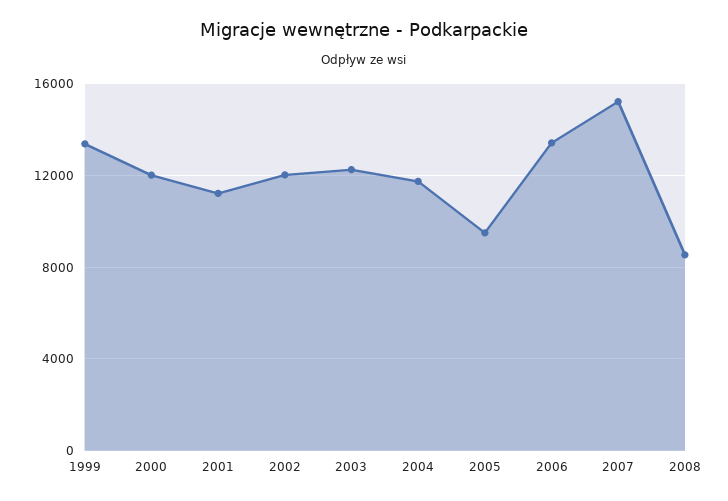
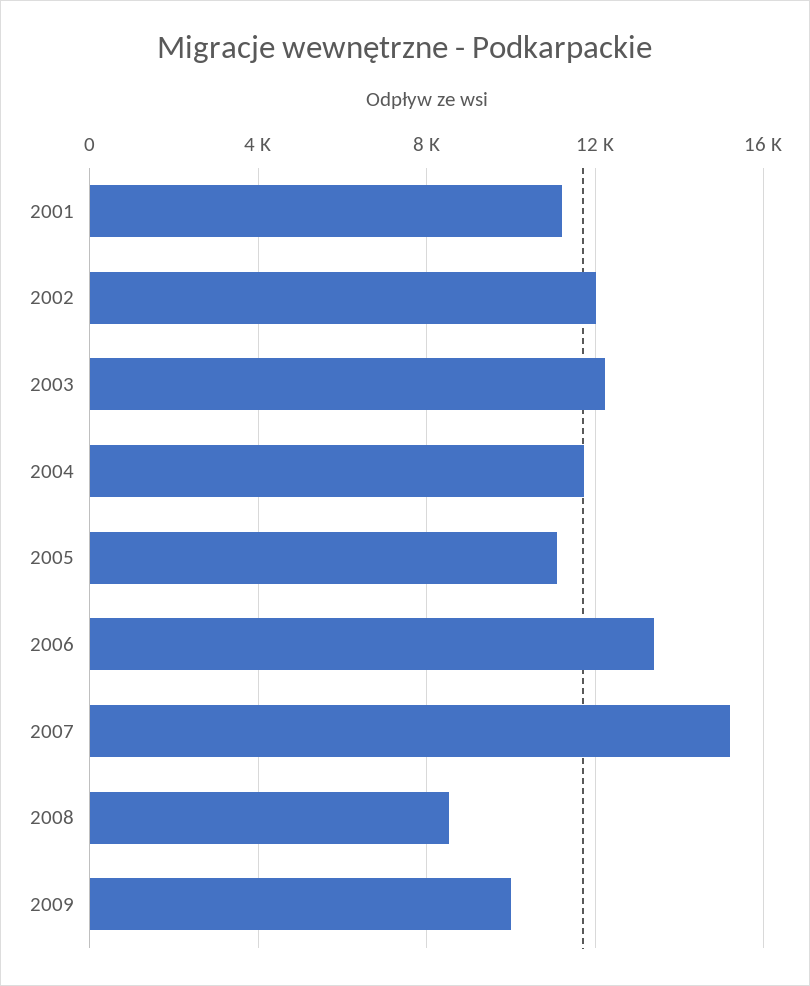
1999: 13500 -> none
2000: 12000 -> none
2005: 9500 -> 11000
2009: none -> 10000

